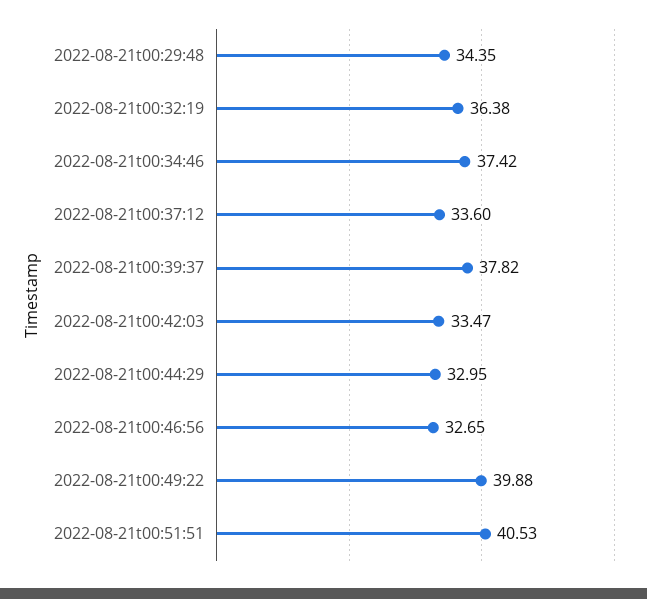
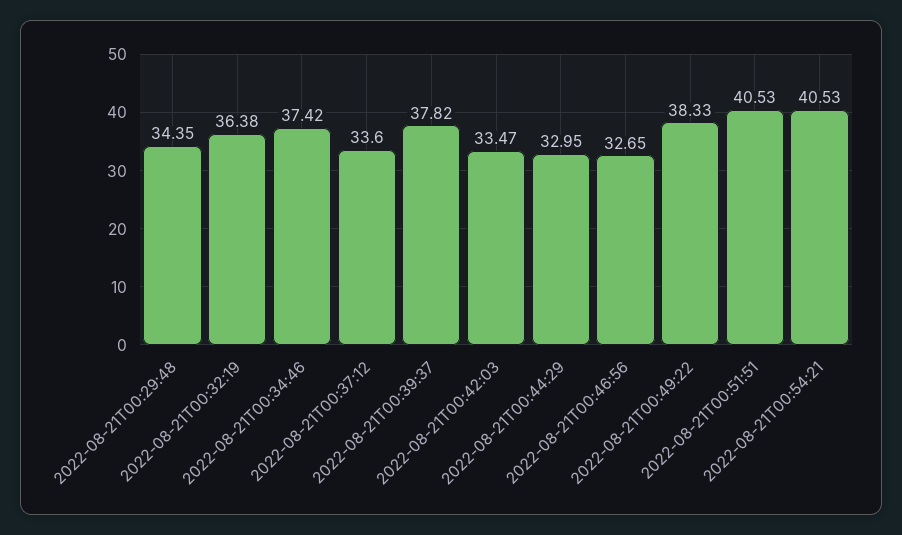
2022-08-21t00:49:22: 39.88 -> 38.33
2022-08-21T00:54:21: none -> 40.53

